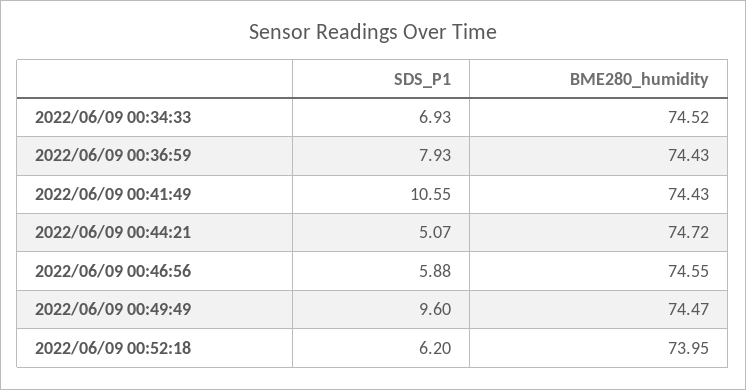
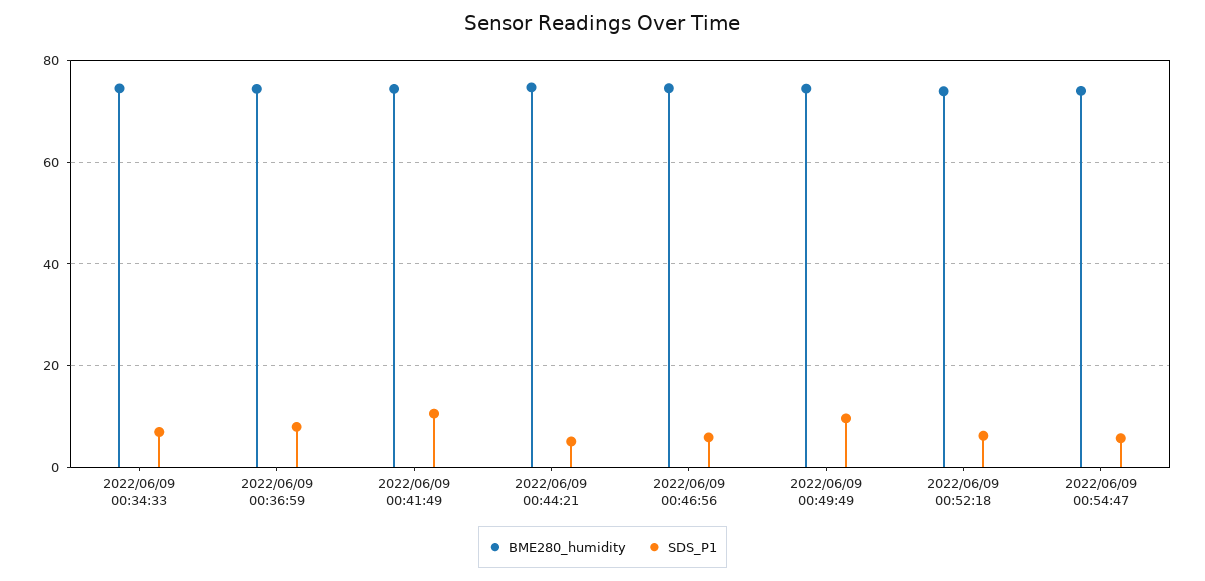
BME280_humidity, 2022/06/09 00:54:47: none -> 74
SDS_P1, 2022/06/09 00:54:47: none -> 6

